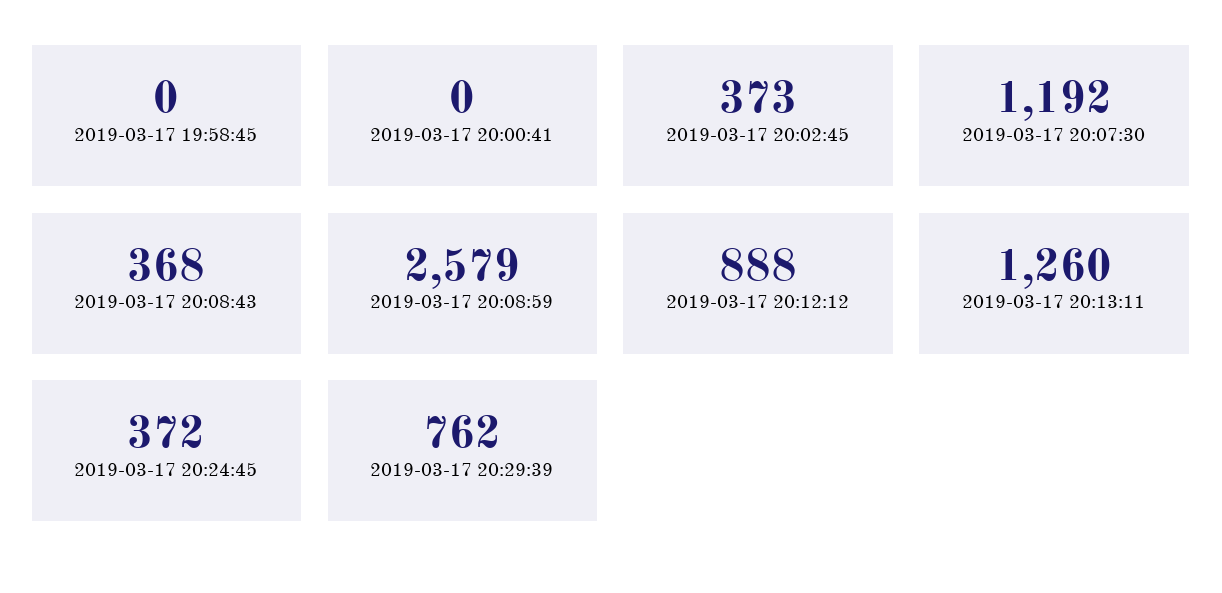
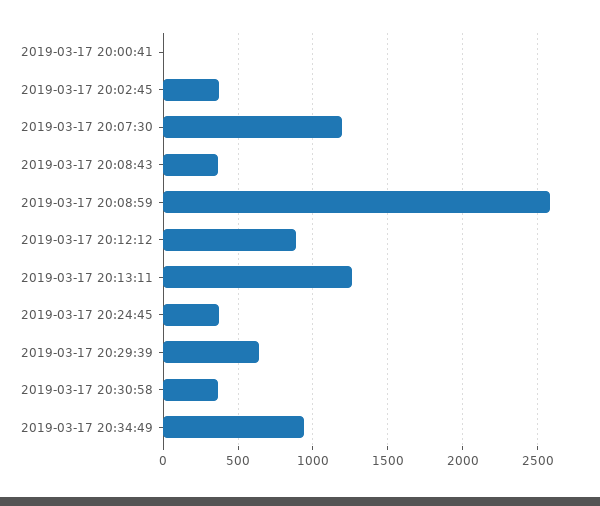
2019-03-17 19:58:45: 0 -> none
2019-03-17 20:29:39: 762 -> 650
2019-03-17 20:30:58: none -> 350
2019-03-17 20:34:49: none -> 950

